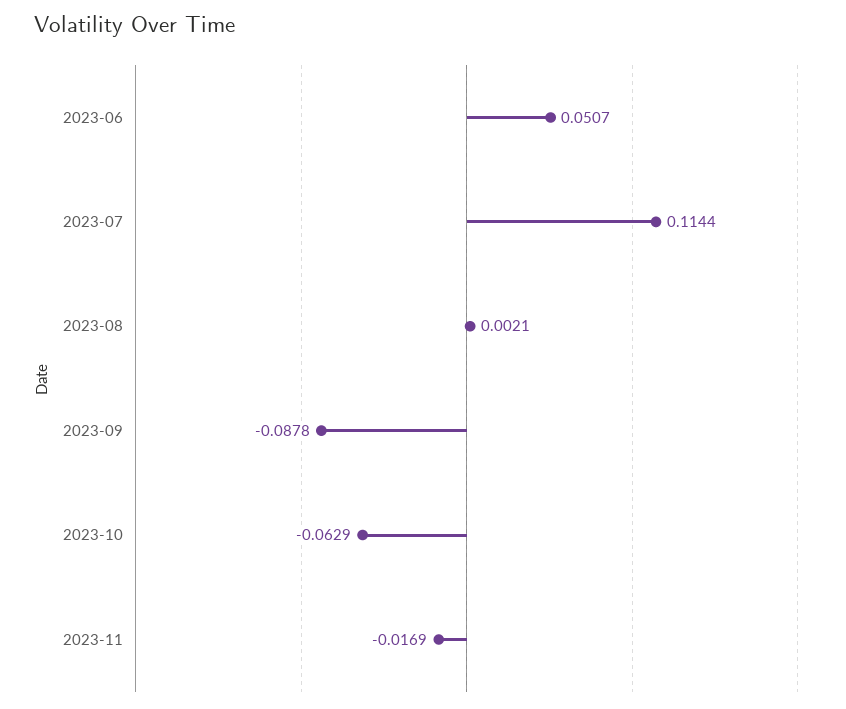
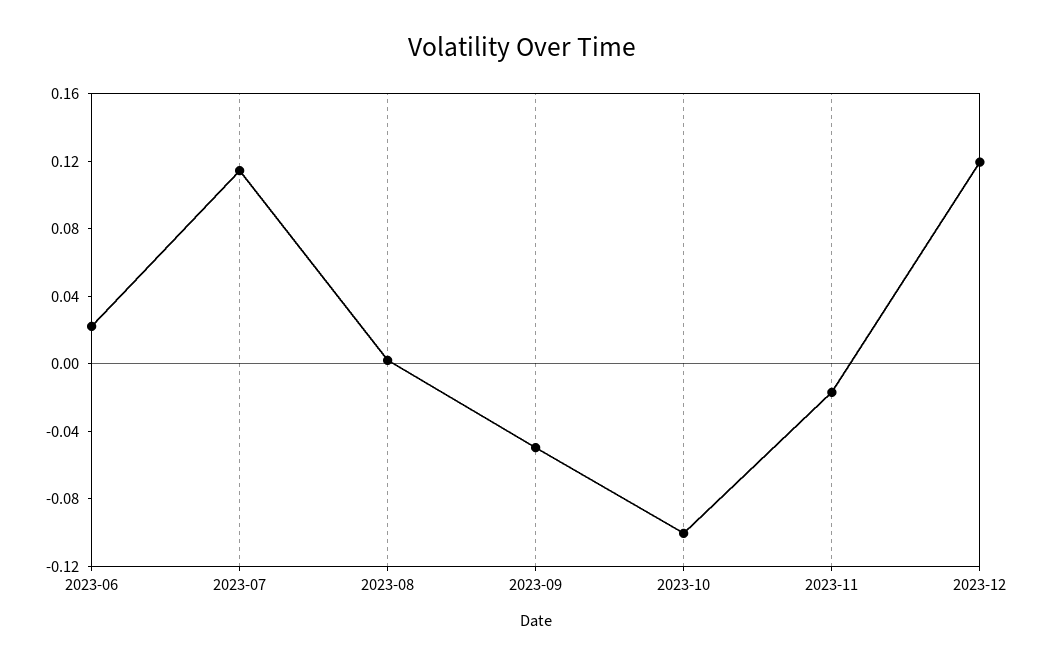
2023-06: 0.0507 -> 0.02
2023-09: -0.0878 -> -0.05
2023-10: -0.0629 -> -0.1
2023-12: none -> 0.12

